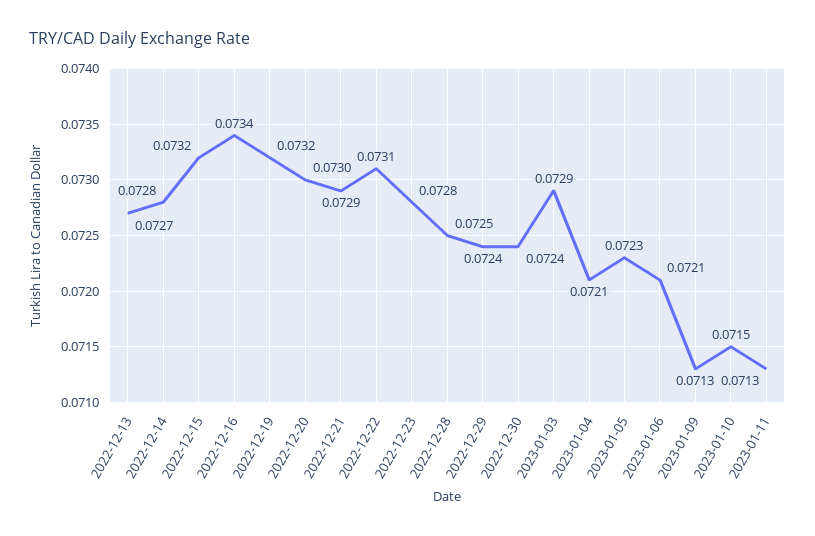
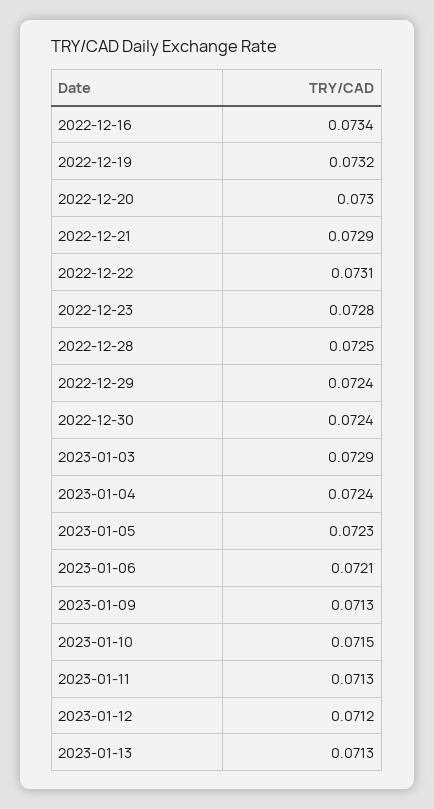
2022-12-13: 0.0727 -> none
2022-12-14: 0.0728 -> none
2022-12-15: 0.0732 -> none
2023-01-04: 0.0721 -> 0.0724
2023-01-12: none -> 0.0712
2023-01-13: none -> 0.0713

